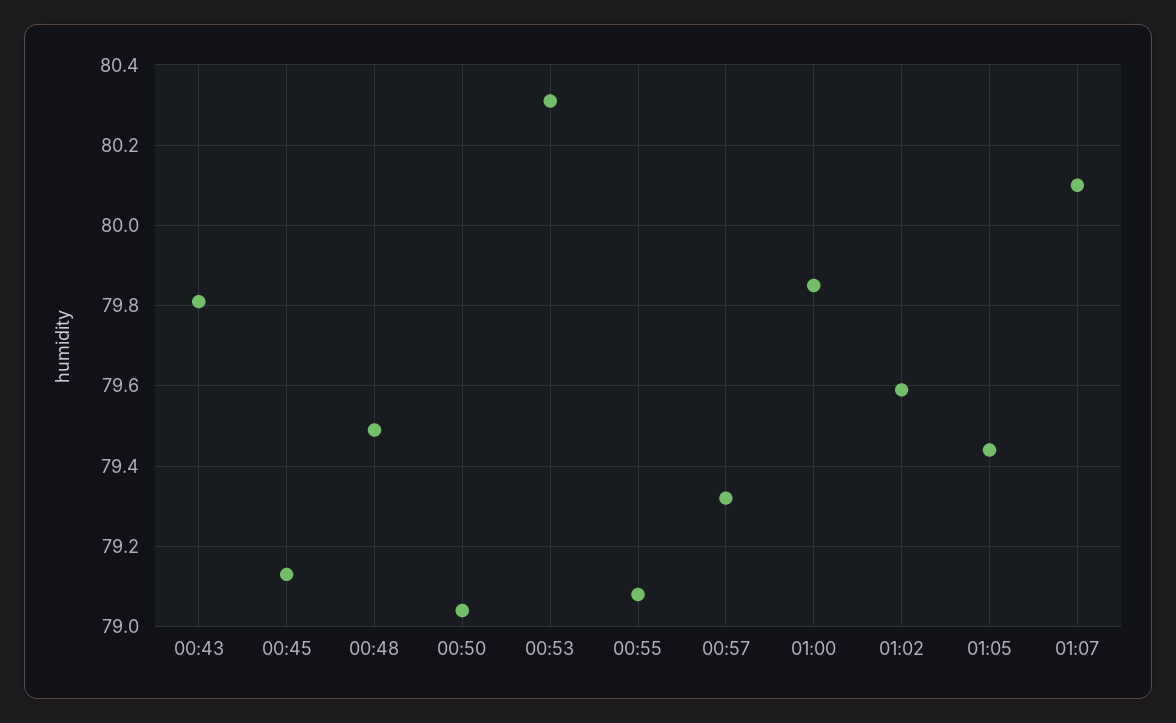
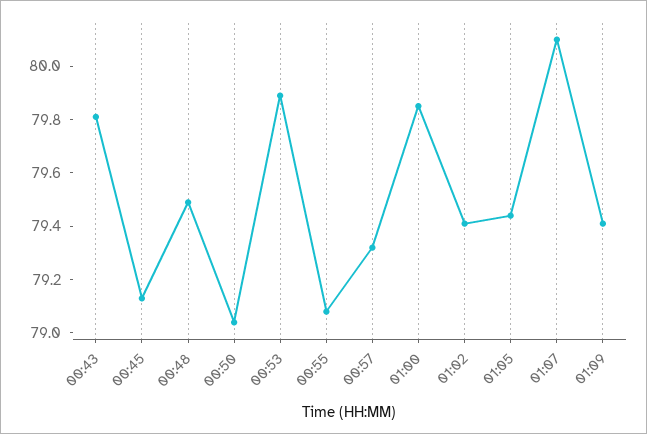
00:53: 80.3 -> 79.9
01:02: 79.6 -> 79.4
01:09: none -> 79.4

